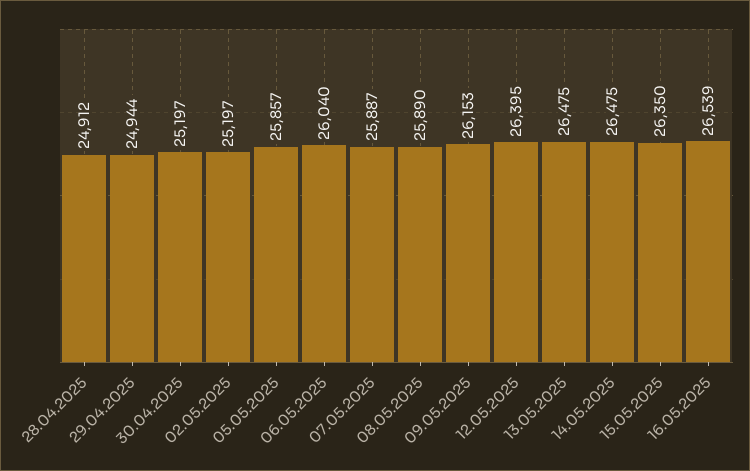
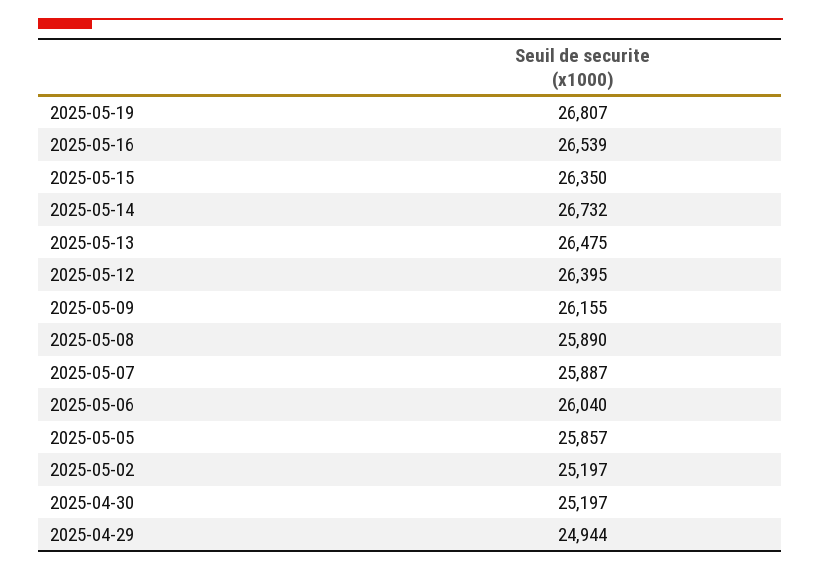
28.04.2025: 24912 -> none
09.05.2025: 26153 -> 26155
14.05.2025: 26475 -> 26732
2025-05-19: none -> 26807

